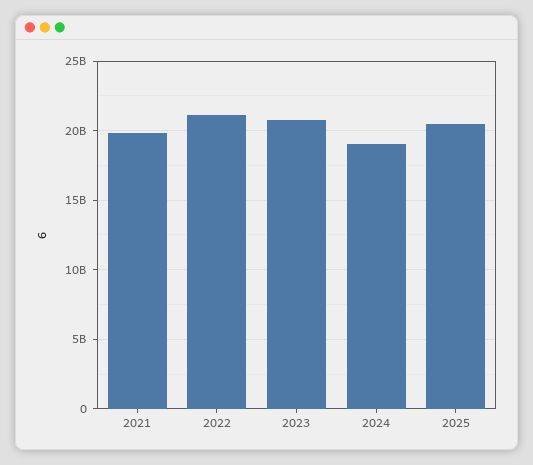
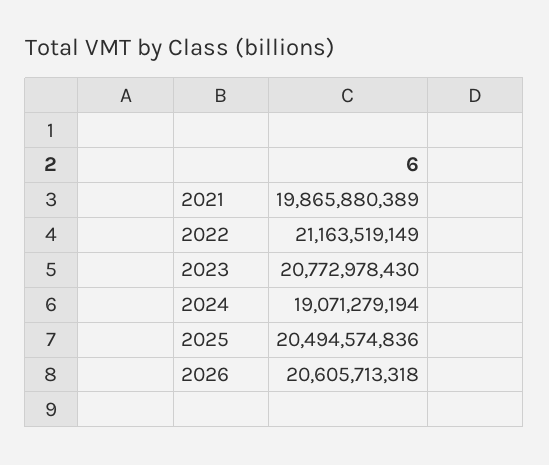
2026: none -> 20605713318

